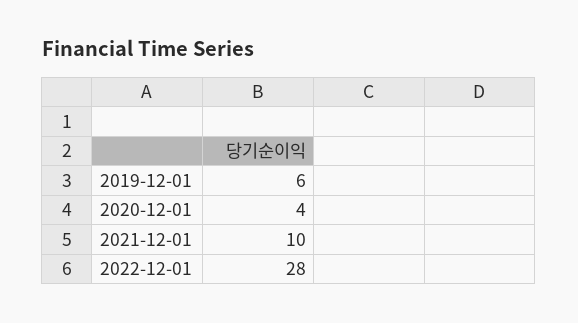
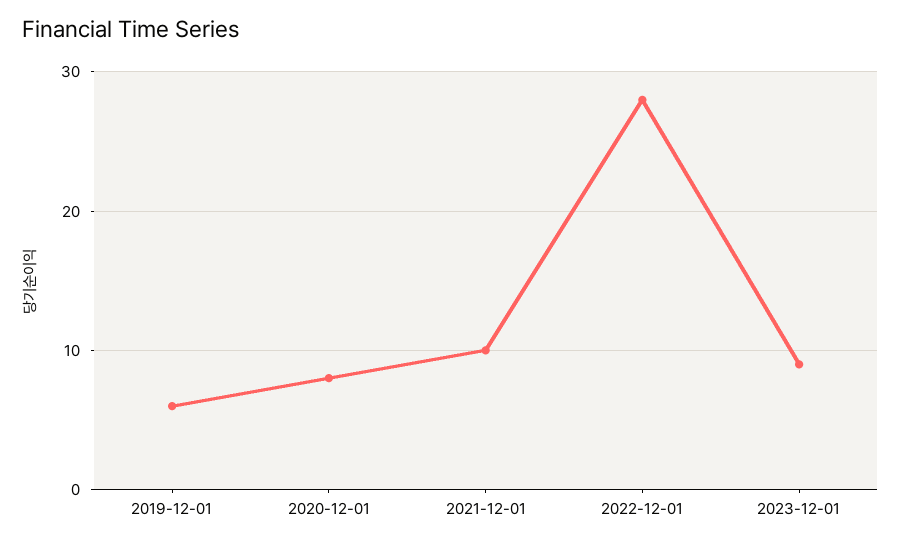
2020-12-01: 4 -> 8
2023-12-01: none -> 9

